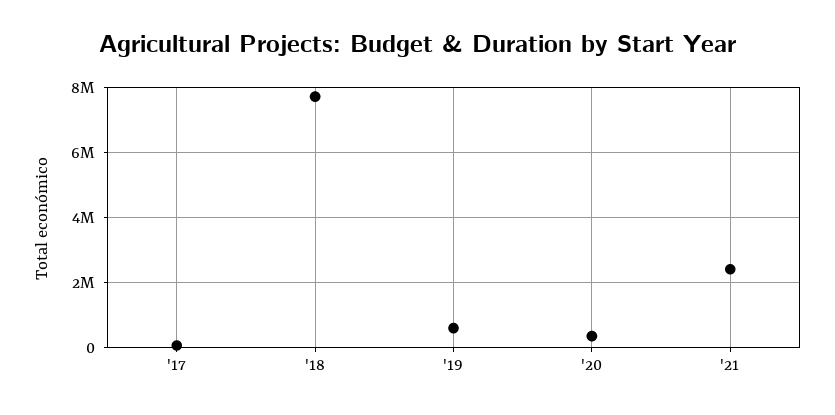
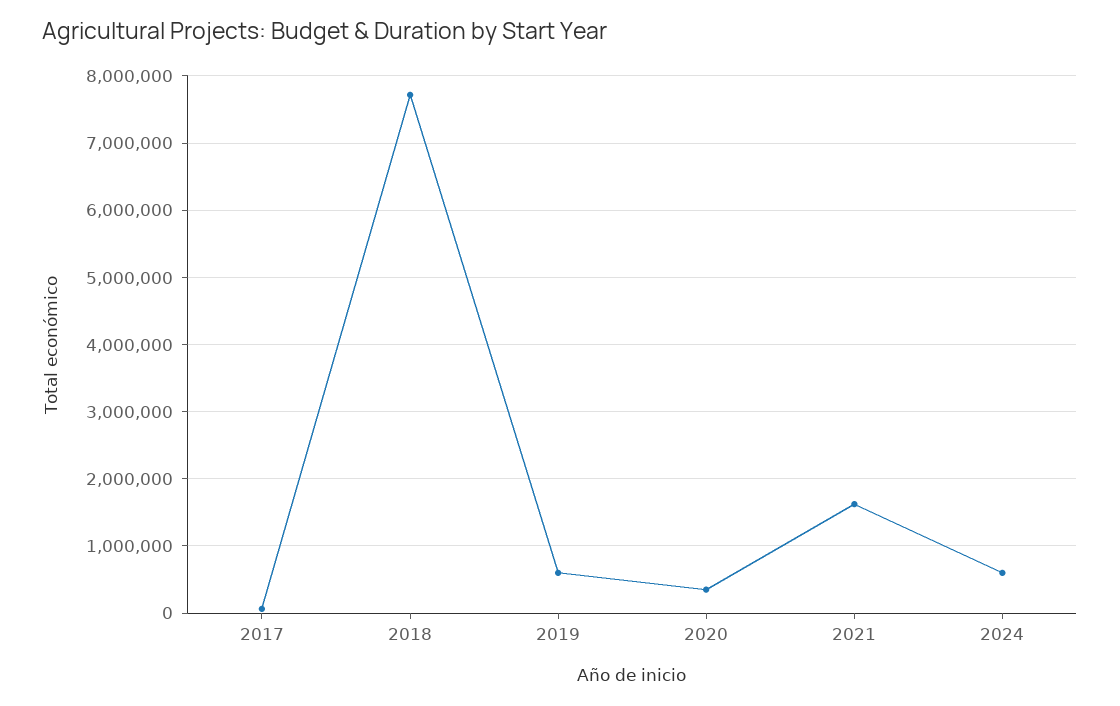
'21: 2400000 -> 1600000
2024: none -> 600000

